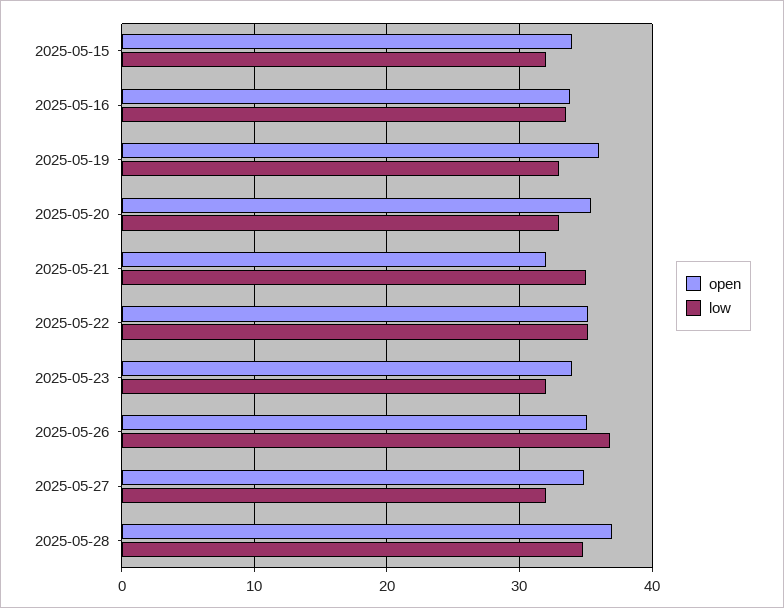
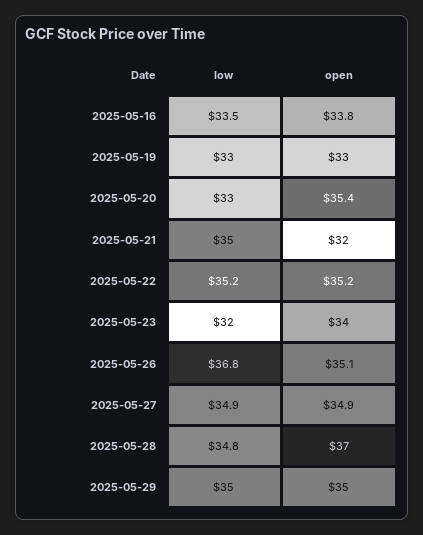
open, 2025-05-15: 34 -> none
low, 2025-05-15: 32 -> none
open, 2025-05-19: 36 -> 33
low, 2025-05-27: 32 -> 34.9
low, 2025-05-29: none -> 35
open, 2025-05-29: none -> 35

